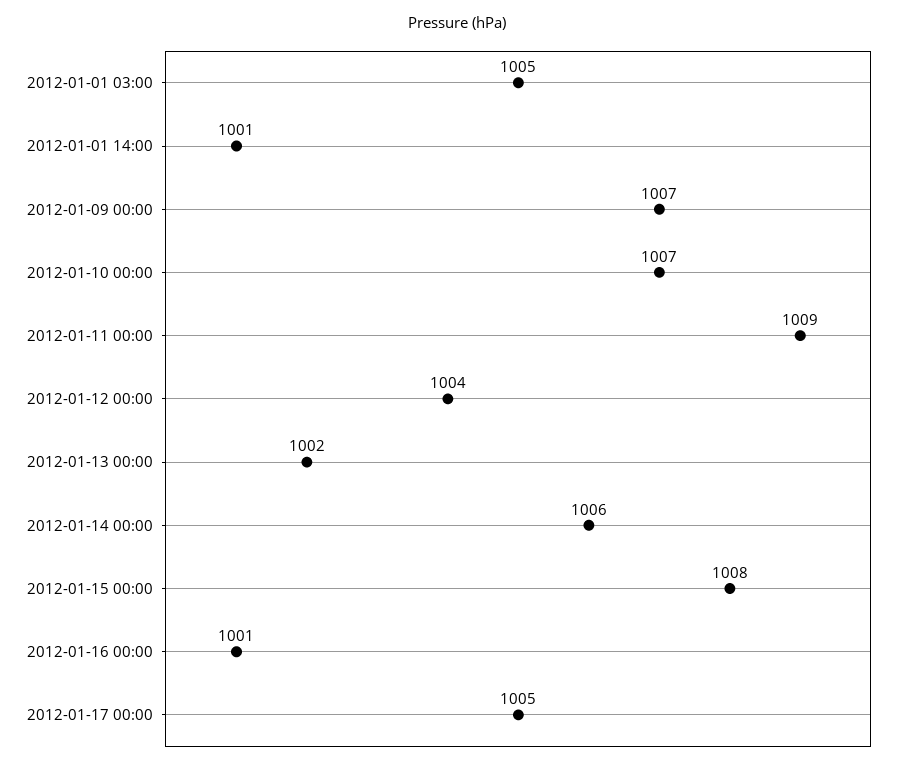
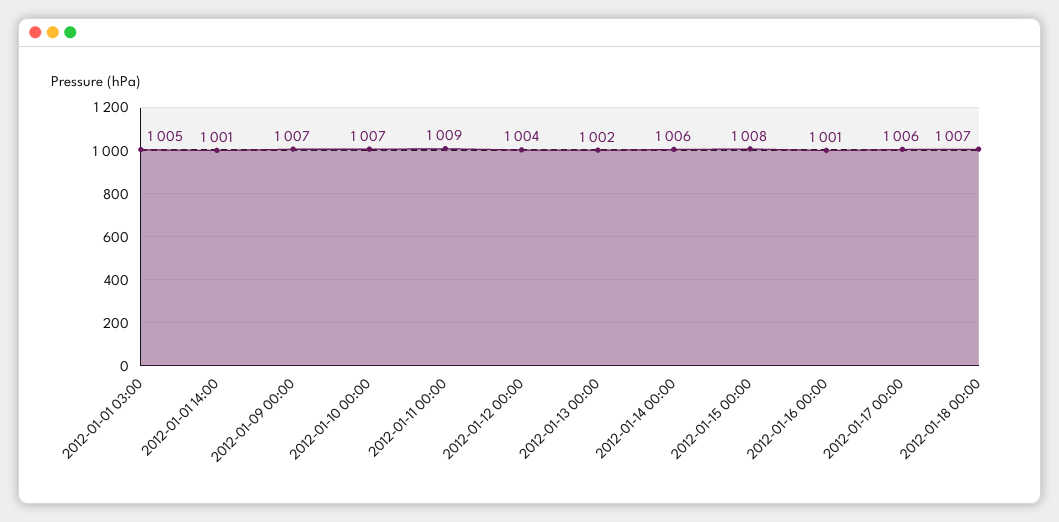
2012-01-17 00:00: 1005 -> 1006
2012-01-18 00:00: none -> 1007

